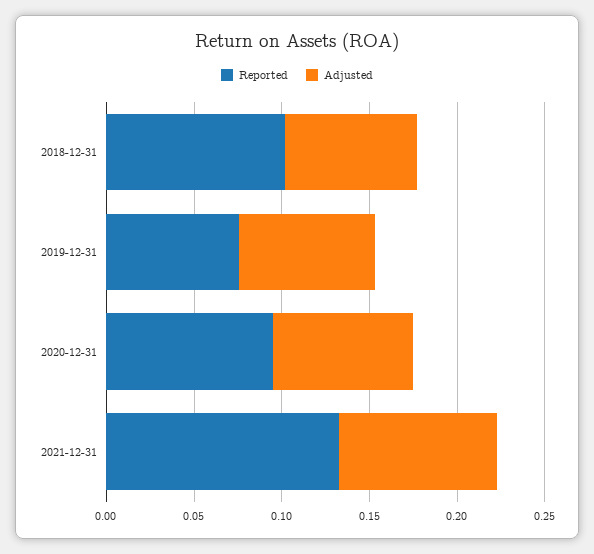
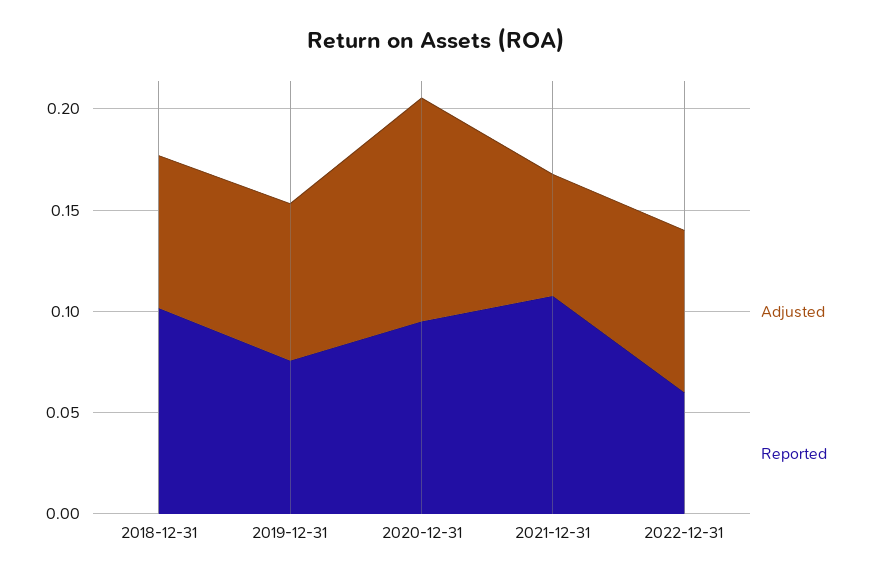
Adjusted, 2020-12-31: 0.08 -> 0.11
Reported, 2021-12-31: 0.13 -> 0.11
Adjusted, 2021-12-31: 0.09 -> 0.06
Adjusted, 2022-12-31: none -> 0.08
Reported, 2022-12-31: none -> 0.06

